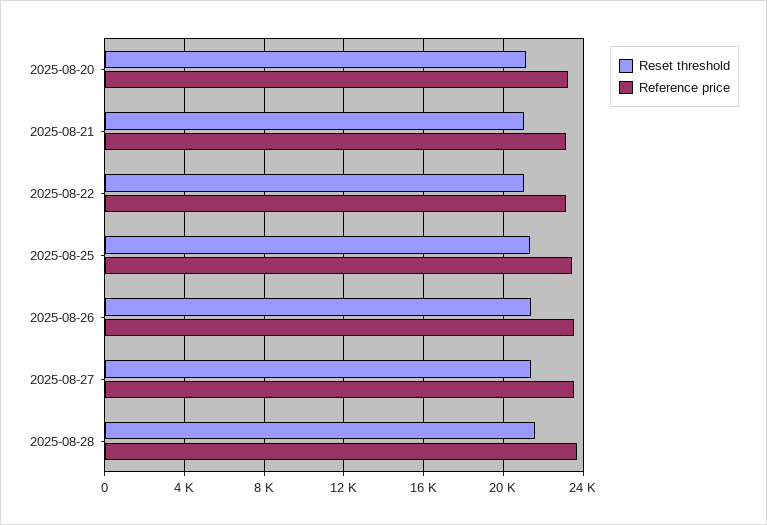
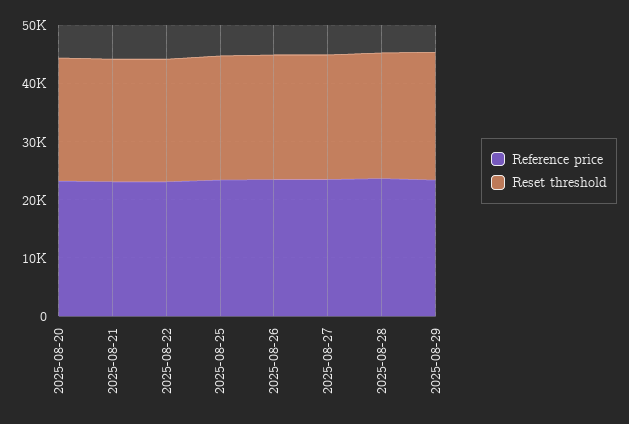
Reference price, 2025-08-29: none -> 24000
Reset threshold, 2025-08-29: none -> 22000

